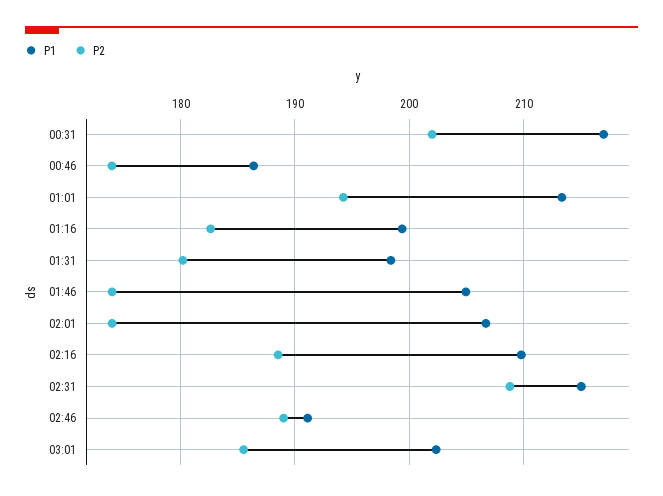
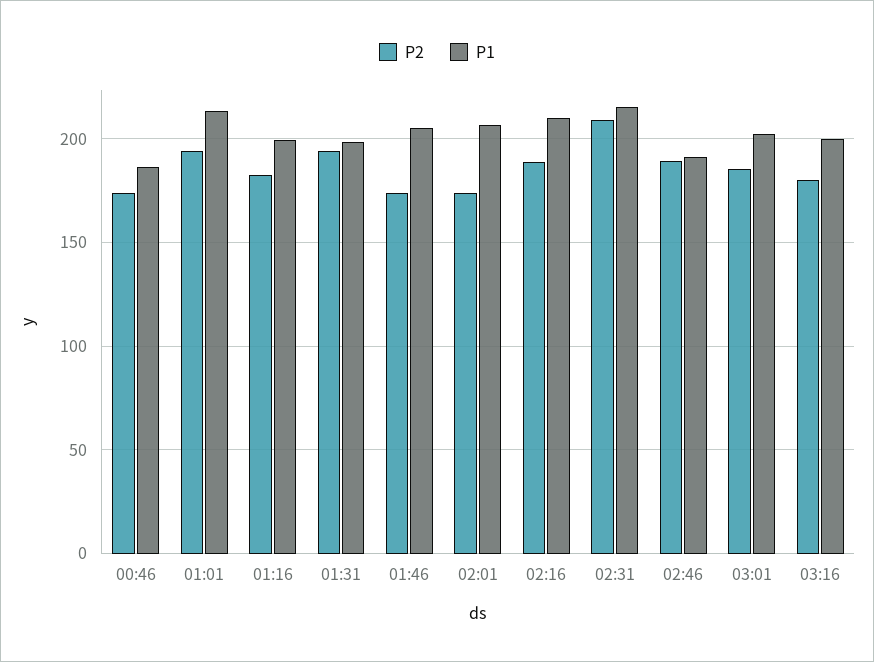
P1, 00:31: 217 -> none
P2, 00:31: 202 -> none
P2, 01:31: 180 -> 195
P2, 03:16: none -> 180
P1, 03:16: none -> 200

